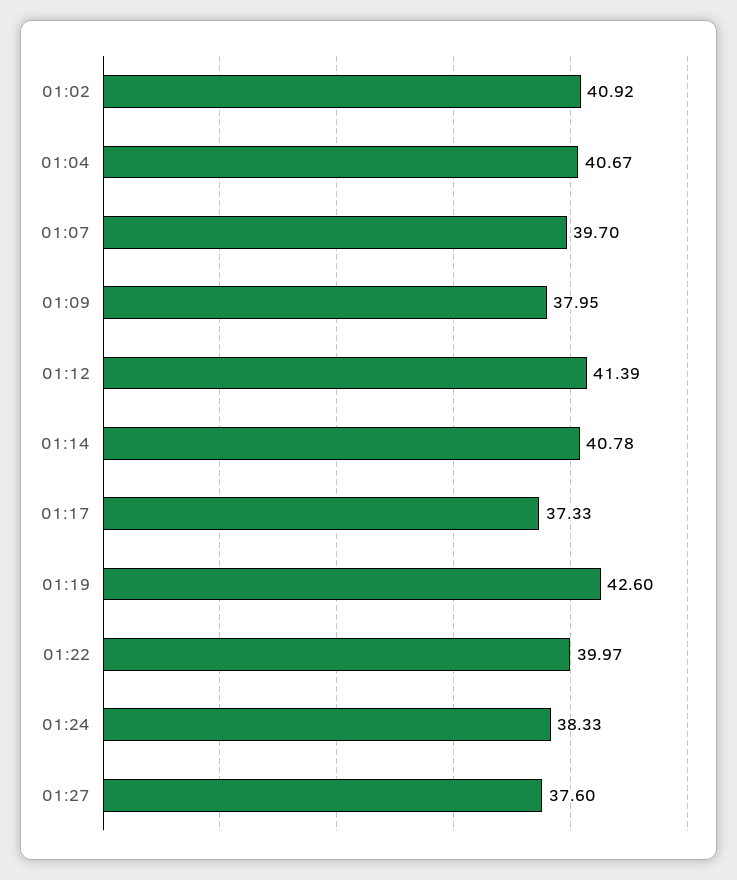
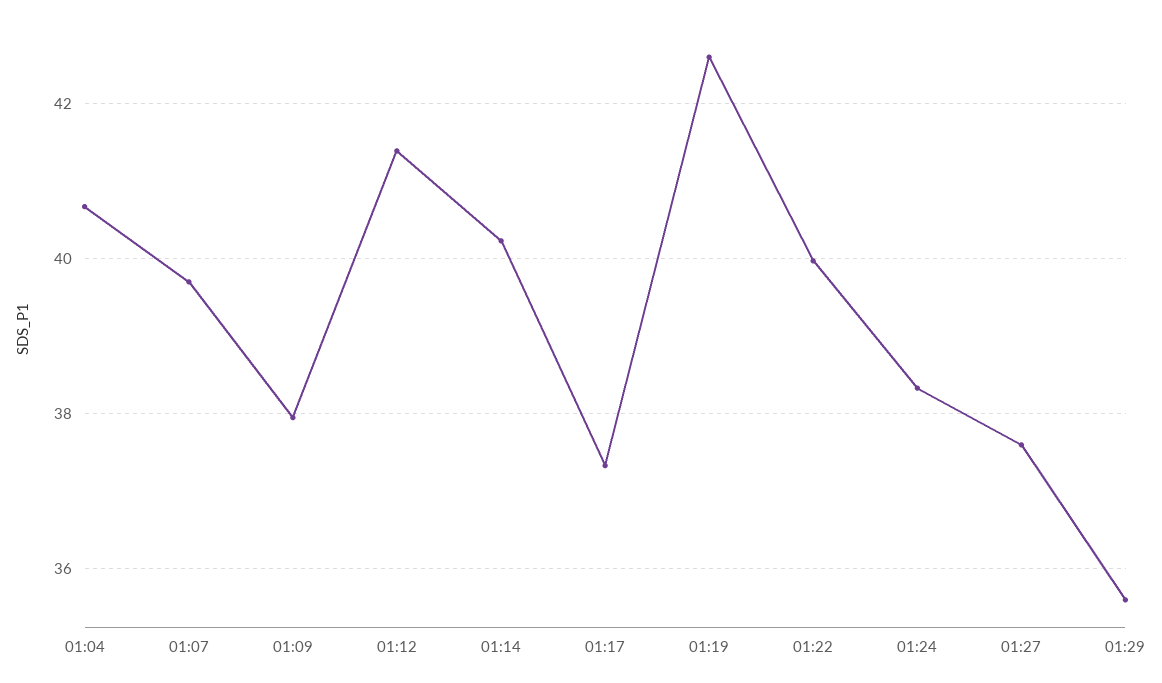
01:02: 40.92 -> none
01:14: 40.78 -> 40.2
01:29: none -> 35.6

